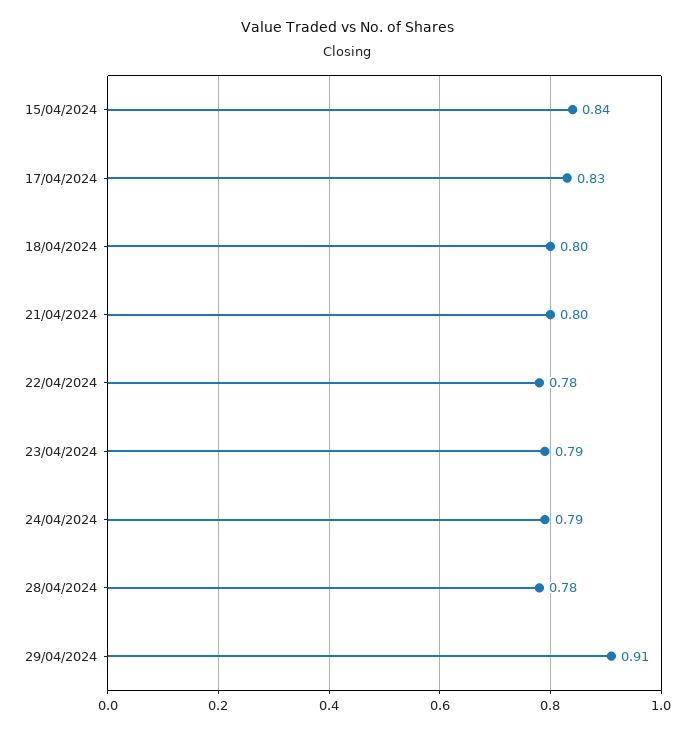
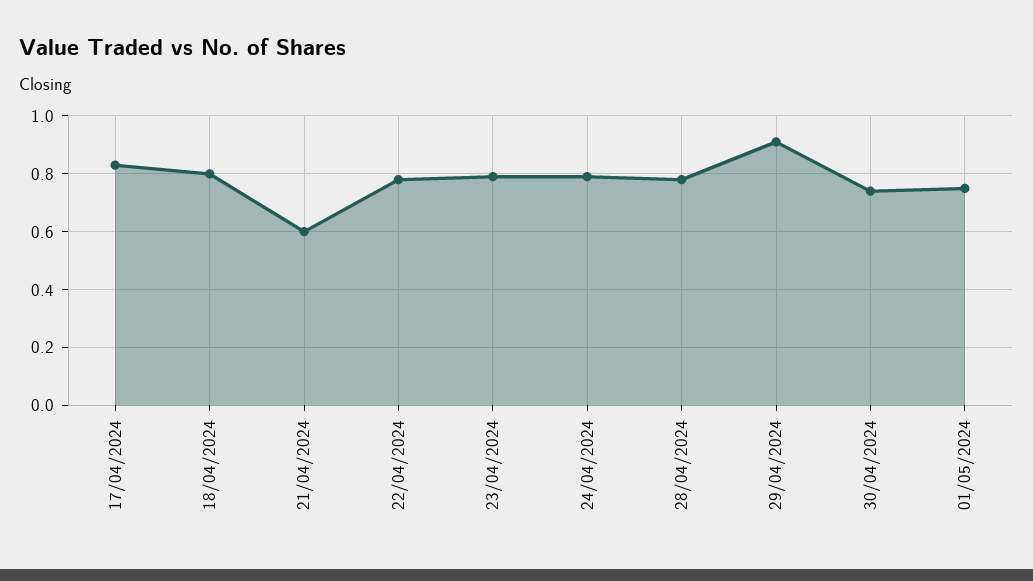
15/04/2024: 0.84 -> none
21/04/2024: 0.8 -> 0.6
30/04/2024: none -> 0.75
01/05/2024: none -> 0.75

